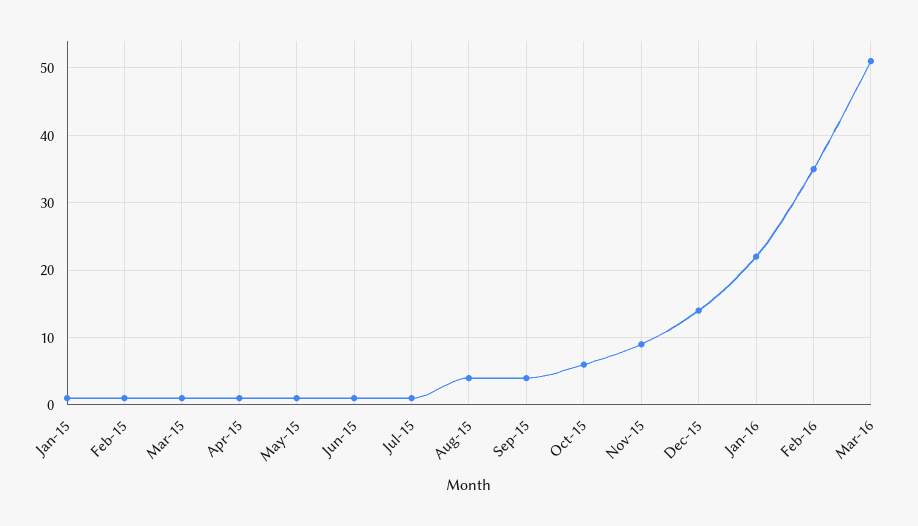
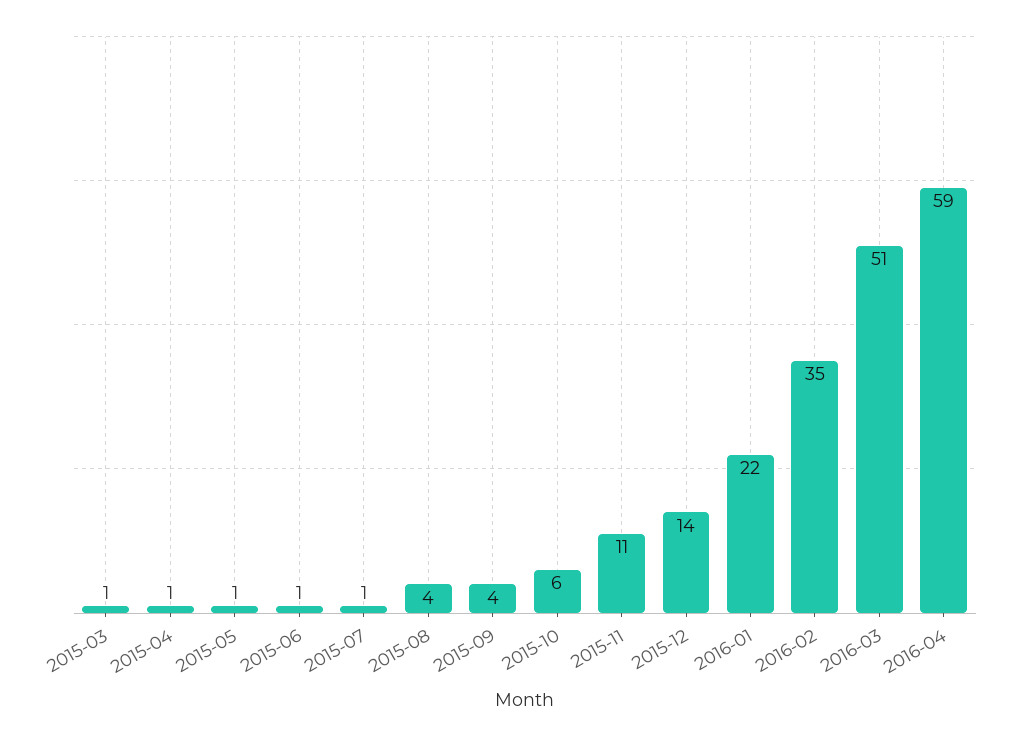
Jan-15: 1 -> none
Feb-15: 1 -> none
Nov-15: 9 -> 11
2016-04: none -> 59

